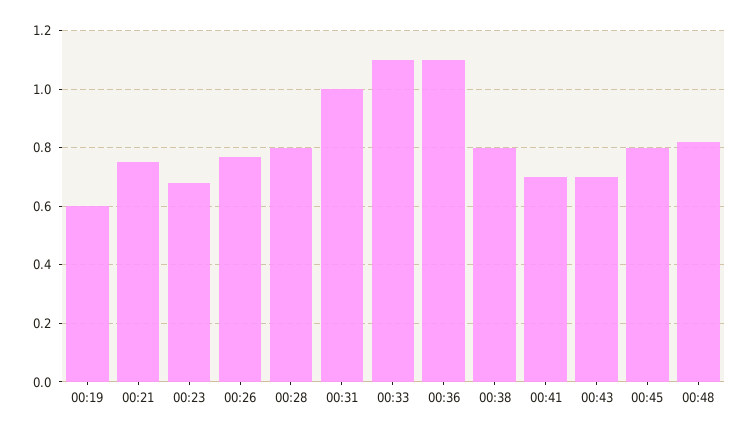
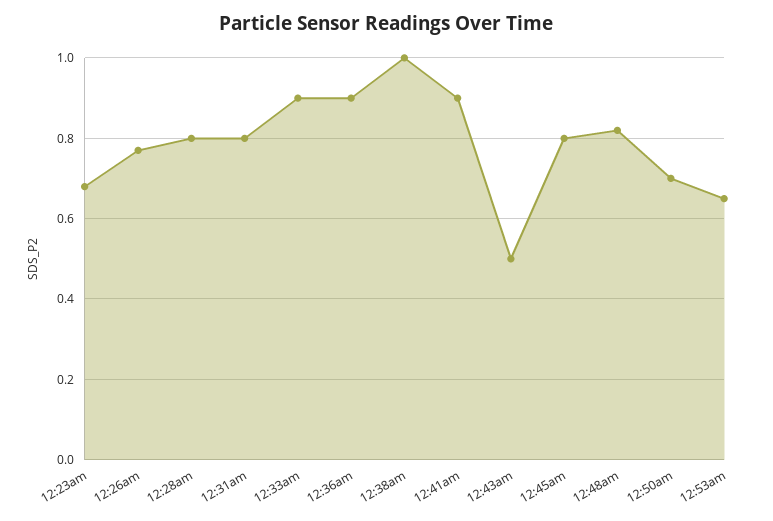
00:19: 0.6 -> none
00:21: 0.75 -> none
00:31: 1 -> 0.8
00:33: 1.1 -> 0.9
00:36: 1.1 -> 0.9
00:38: 0.8 -> 1
00:41: 0.7 -> 0.9
00:43: 0.7 -> 0.5
12:50am: none -> 0.7
12:53am: none -> 0.65

